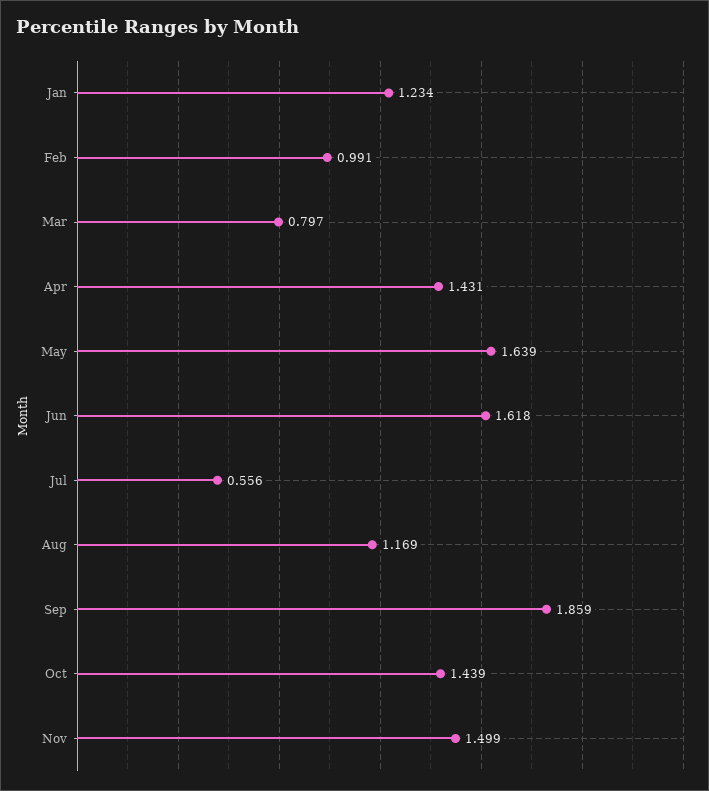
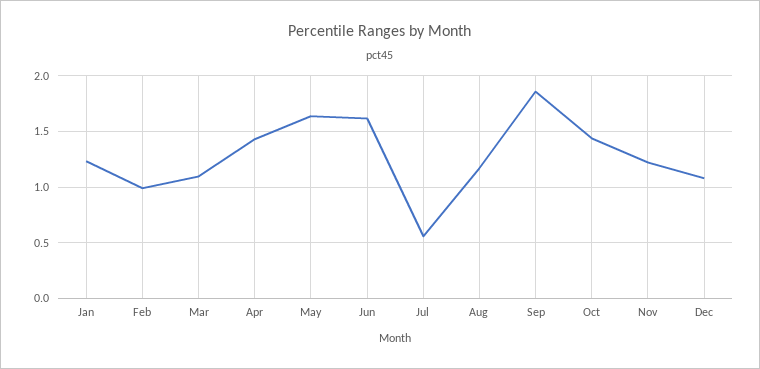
Mar: 0.797 -> 1.1
Nov: 1.499 -> 1.2
Dec: none -> 1.1

